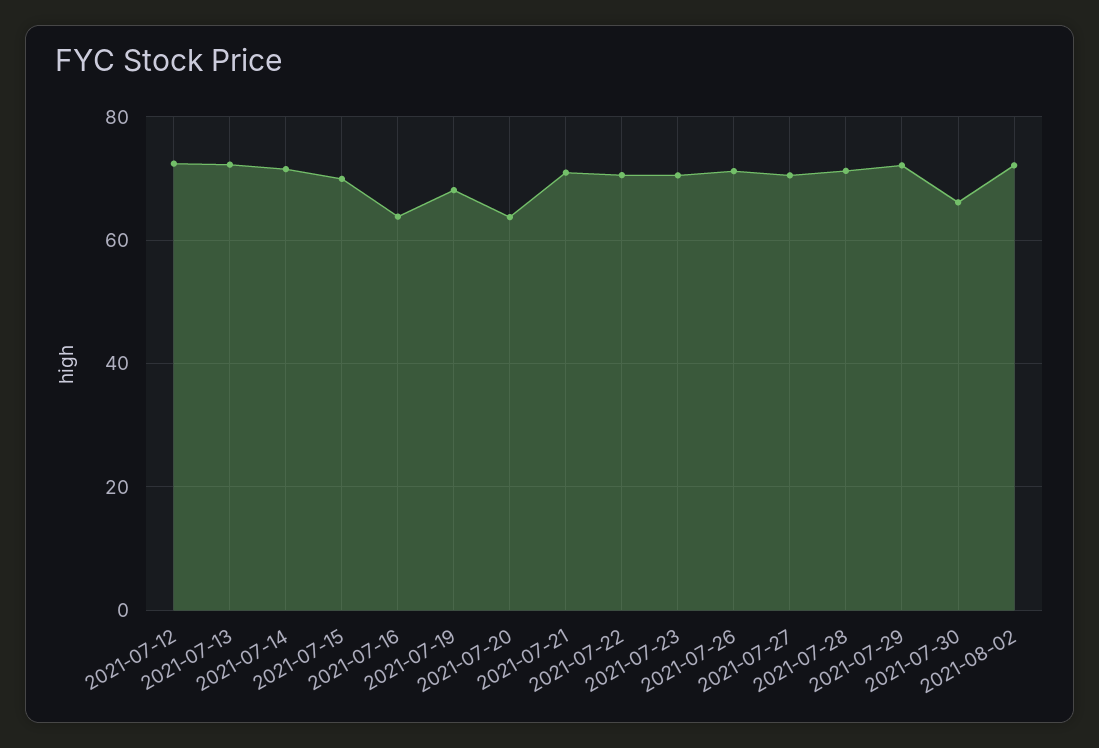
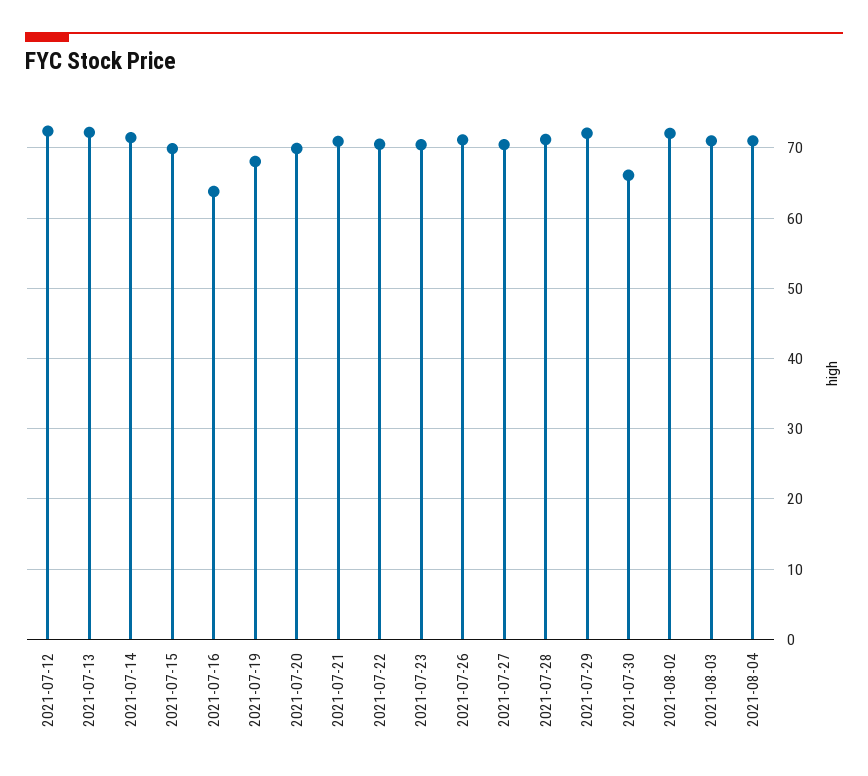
2021-07-20: 64 -> 70
2021-08-03: none -> 71
2021-08-04: none -> 71

